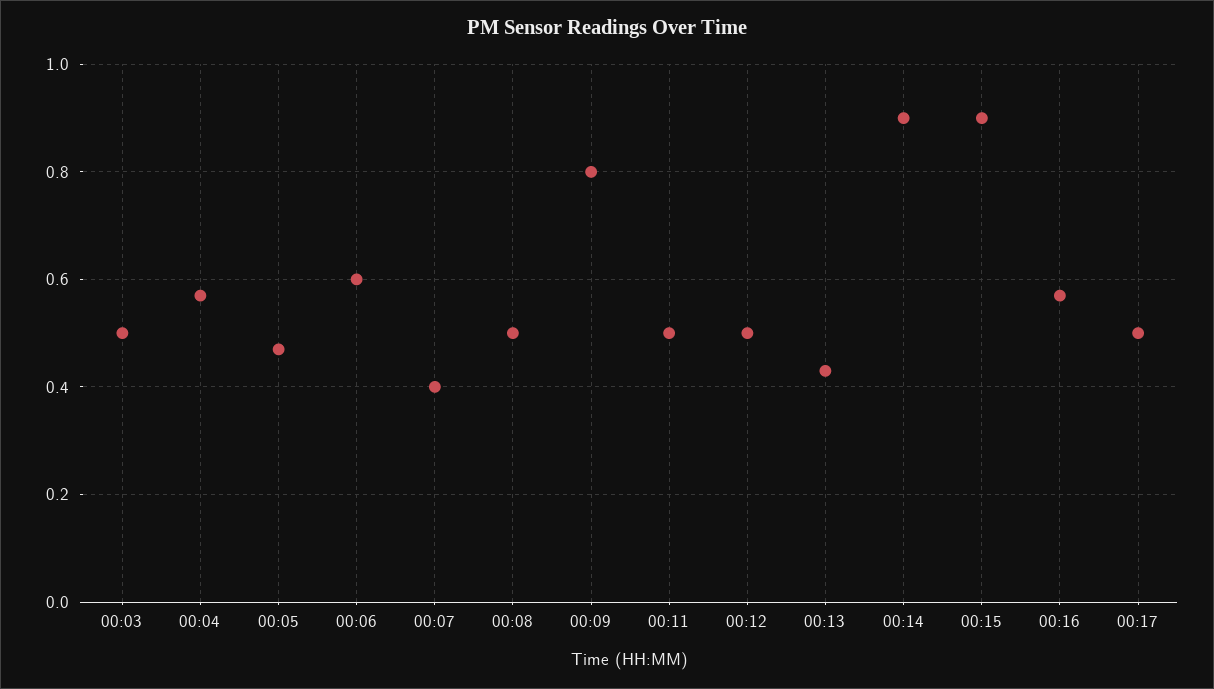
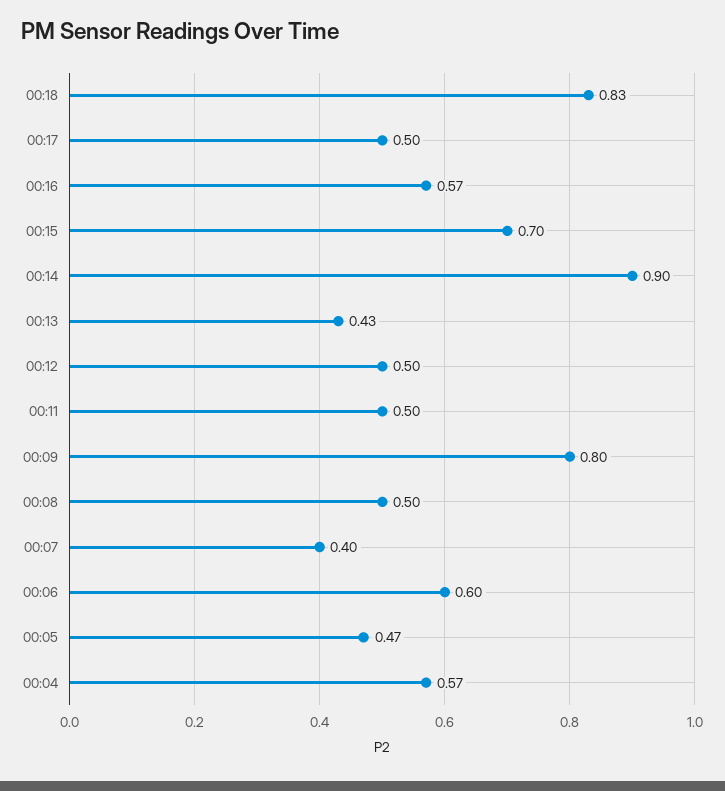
00:03: 0.5 -> none
00:15: 0.9 -> 0.7
00:18: none -> 0.83

